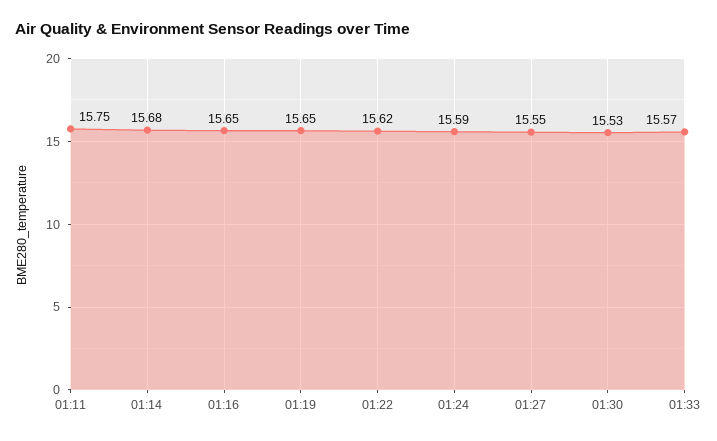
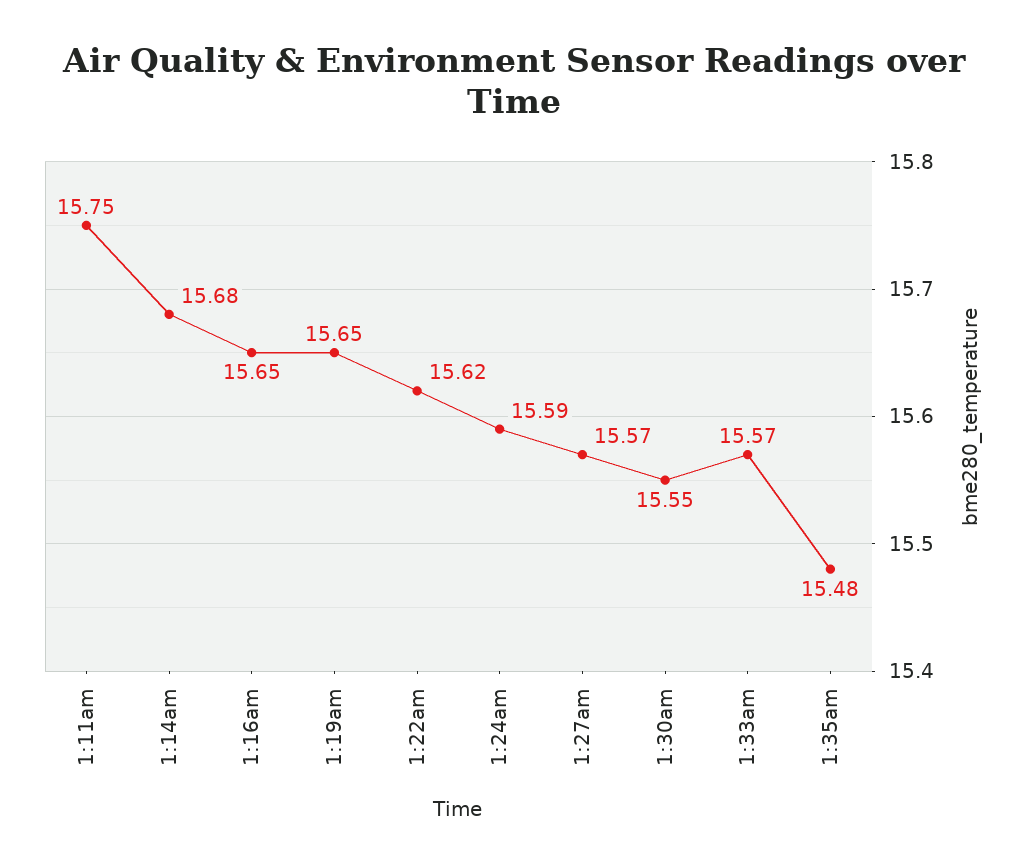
01:27: 15.55 -> 15.57
01:30: 15.53 -> 15.55
1:35am: none -> 15.48

